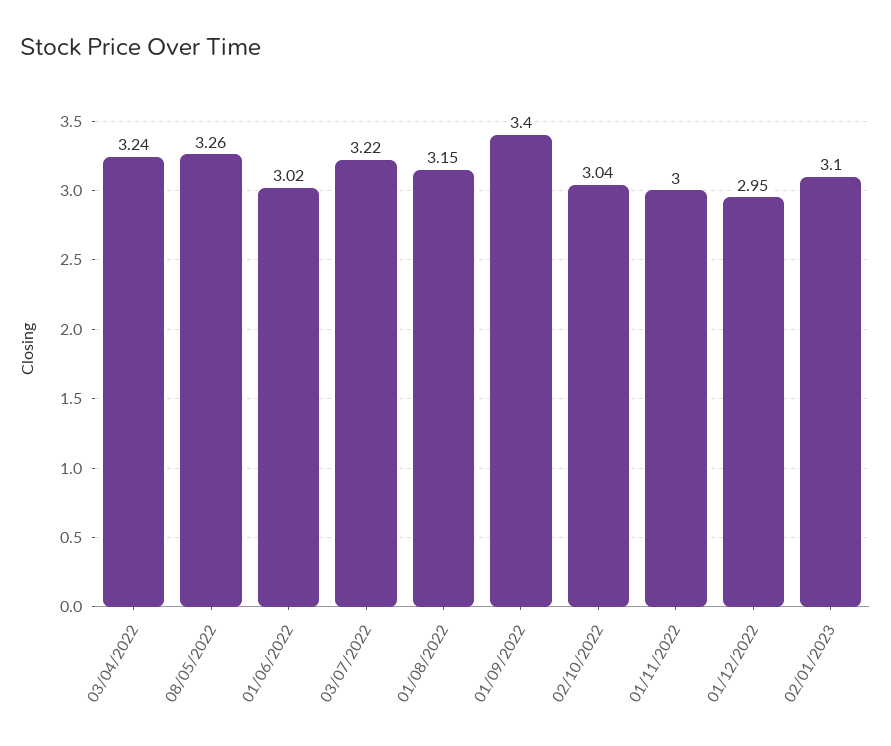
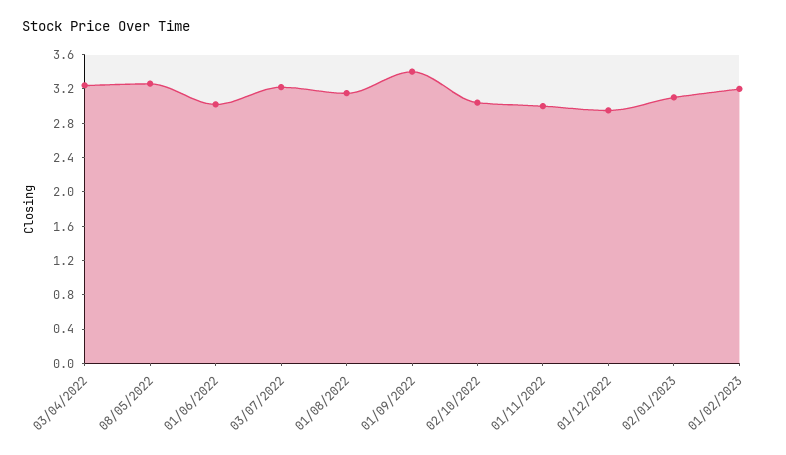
01/02/2023: none -> 3.2

